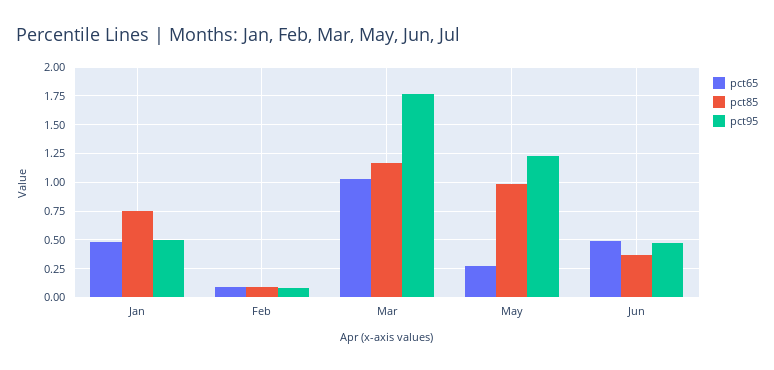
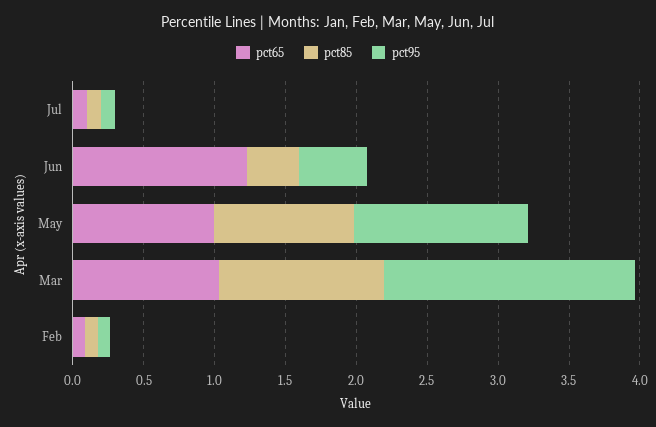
pct65, Jan: 0.5 -> none
pct85, Jan: 0.75 -> none
pct95, Jan: 0.5 -> none
pct65, May: 0.25 -> 1
pct65, Jun: 0.5 -> 1.2
pct65, Jul: none -> 0.1
pct85, Jul: none -> 0.1
pct95, Jul: none -> 0.1

